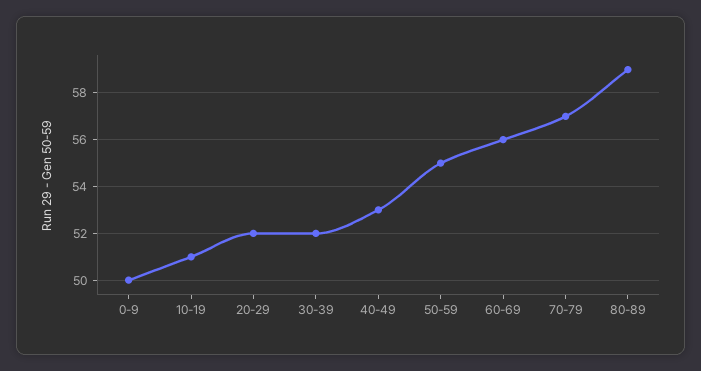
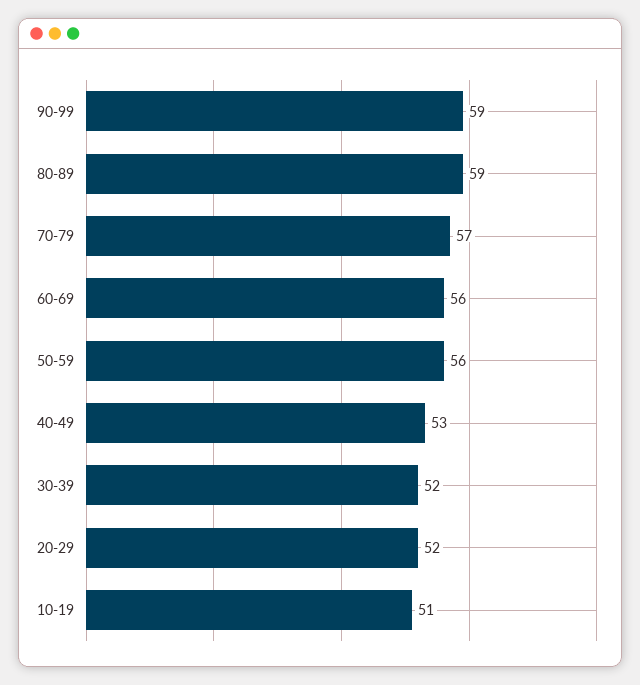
0-9: 50 -> none
50-59: 55 -> 56
90-99: none -> 59

